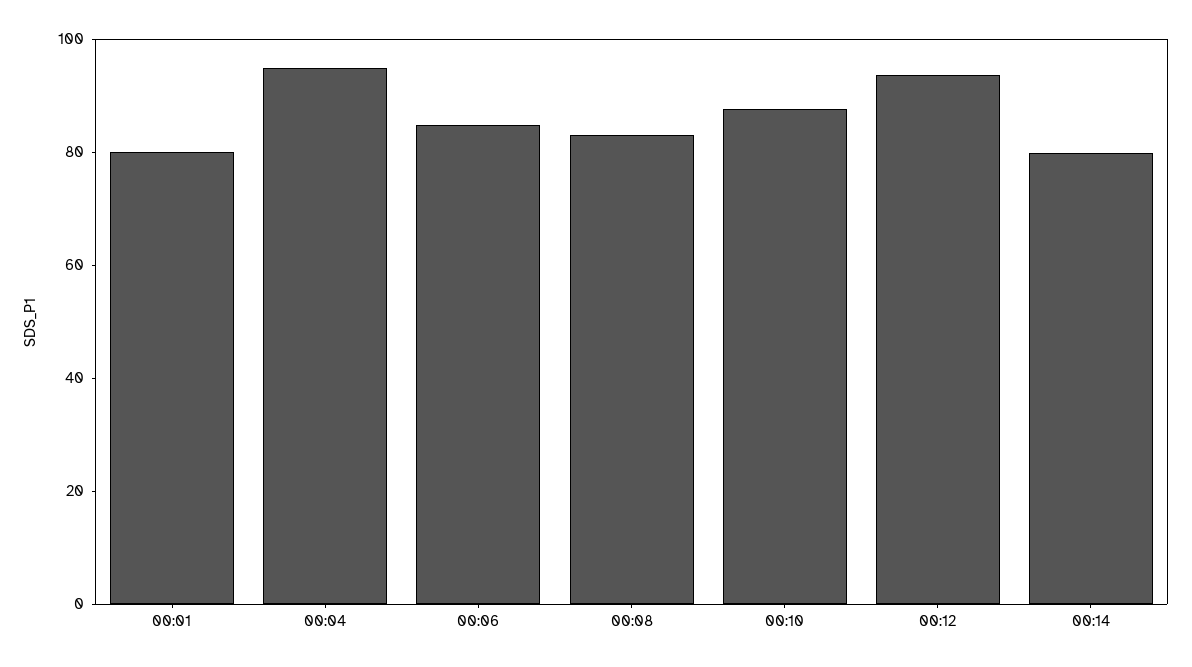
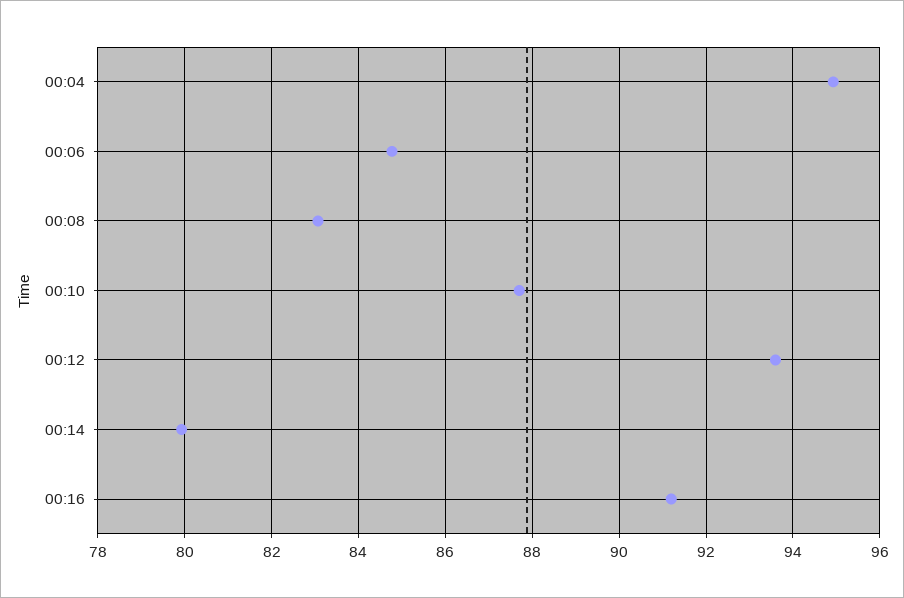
00:01: 80 -> none
00:16: none -> 91.2

